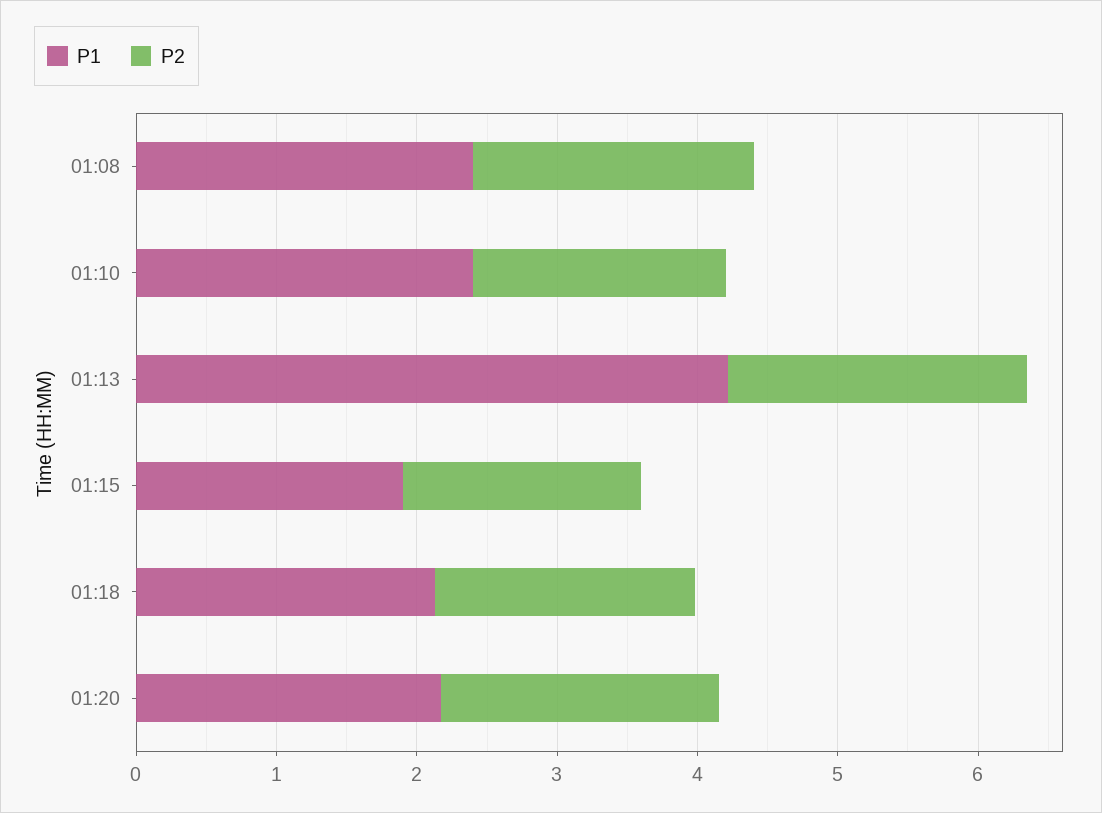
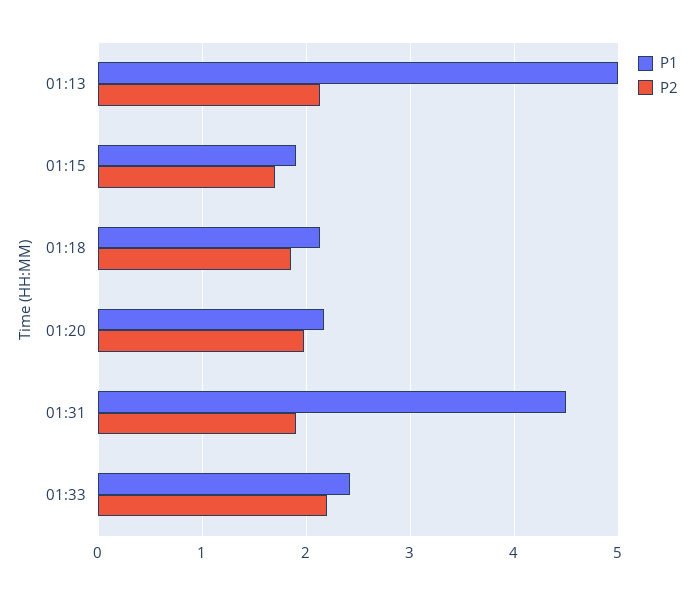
P1, 01:08: 2.4 -> none
P2, 01:08: 2 -> none
P1, 01:10: 2.4 -> none
P2, 01:10: 1.8 -> none
P1, 01:13: 4.2 -> 5
P1, 01:31: none -> 4.5
P2, 01:31: none -> 1.9
P1, 01:33: none -> 2.4
P2, 01:33: none -> 2.2

